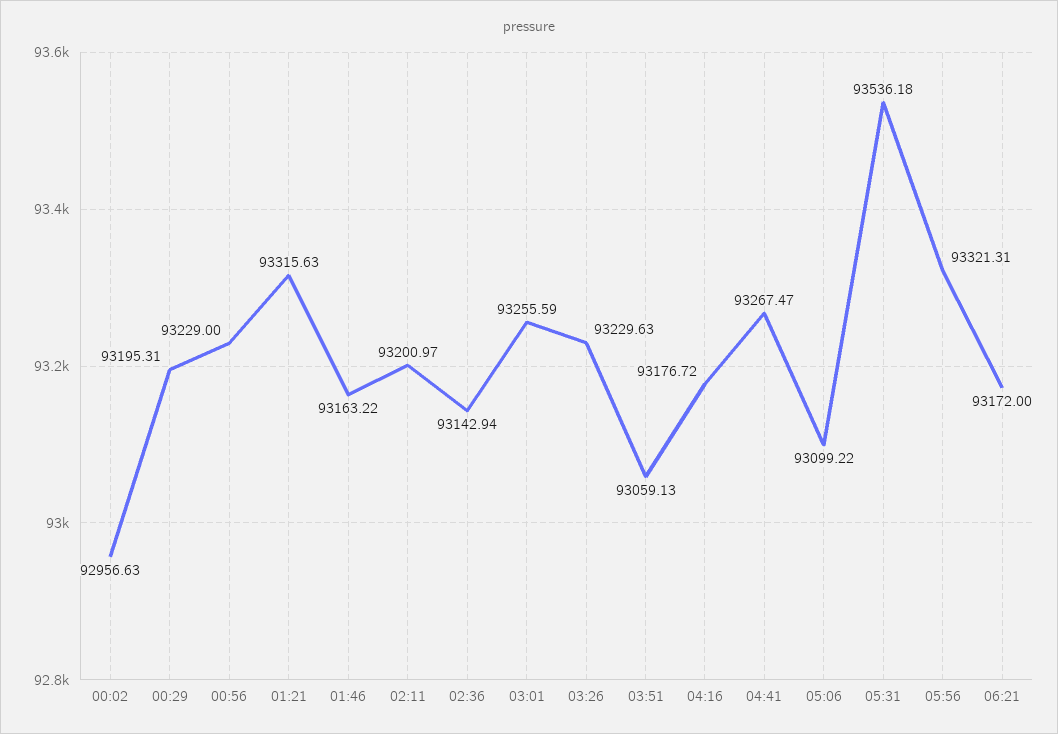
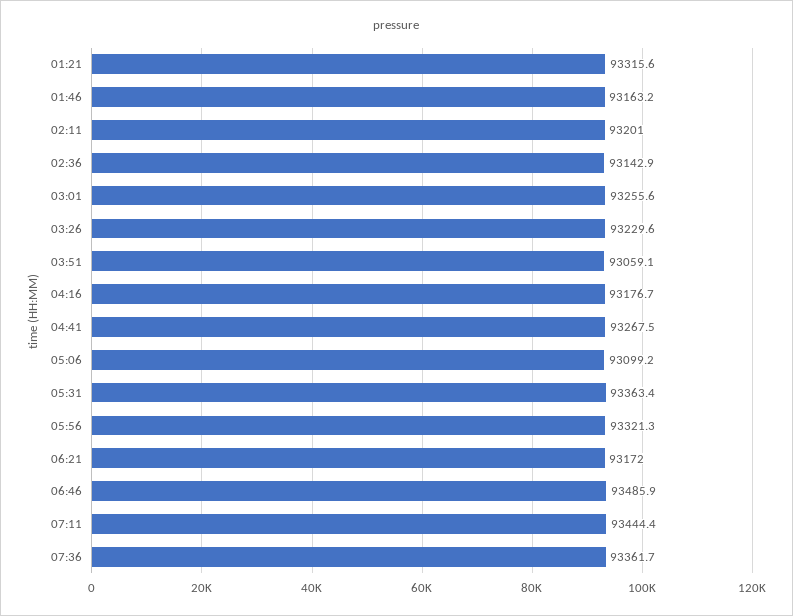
00:02: 92956.63 -> none
00:29: 93195.31 -> none
00:56: 93229 -> none
05:31: 93536.18 -> 93363.4
06:46: none -> 93485.9
07:11: none -> 93444.4
07:36: none -> 93361.7

